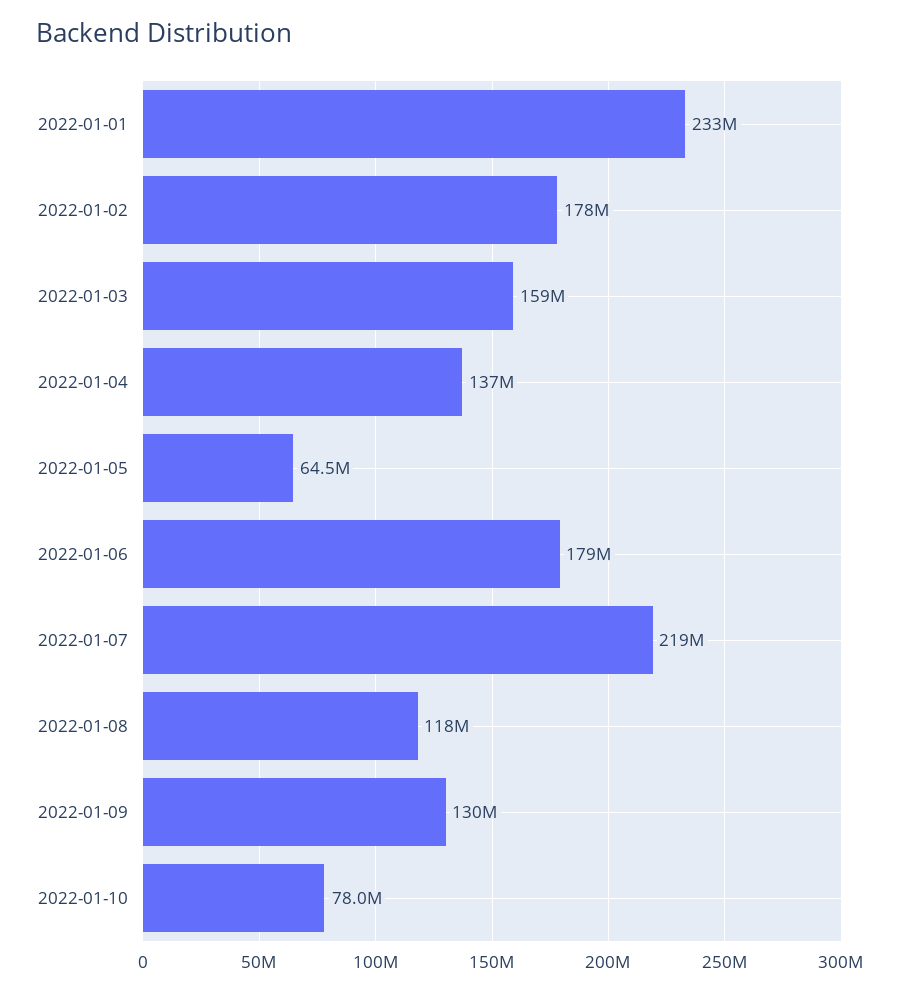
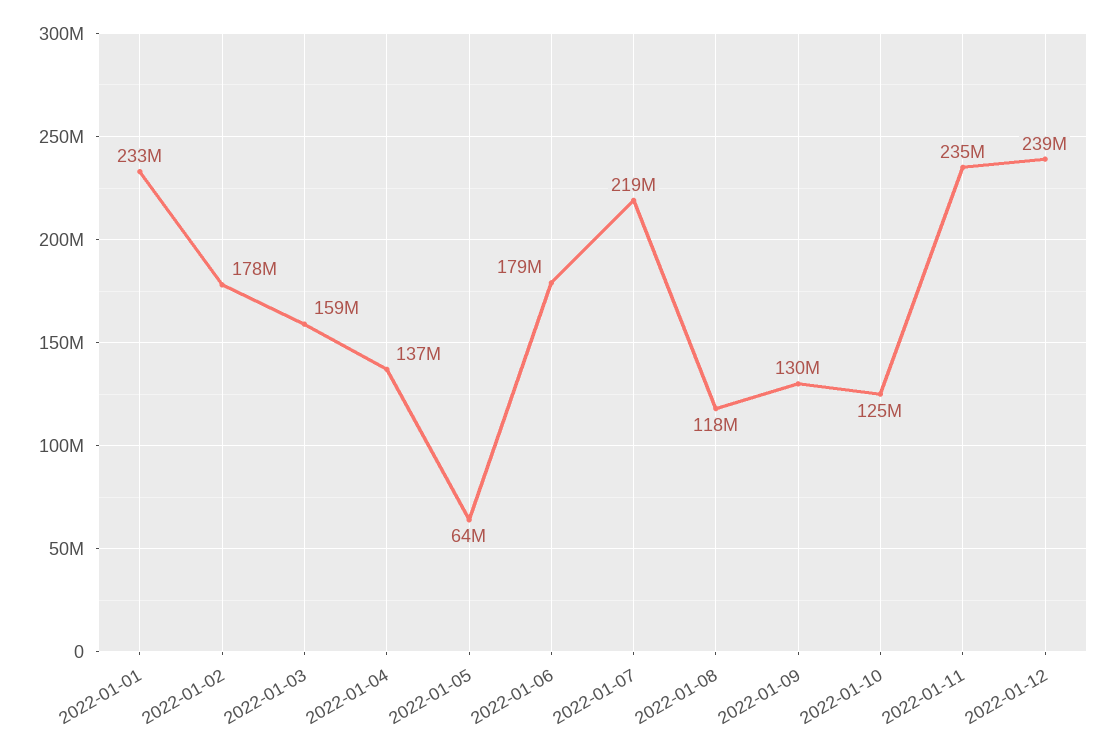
2022-01-10: 78000000 -> 125000000
2022-01-11: none -> 235000000
2022-01-12: none -> 239000000

